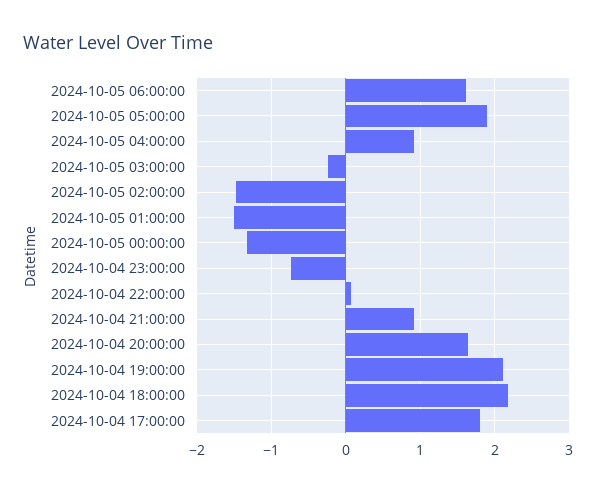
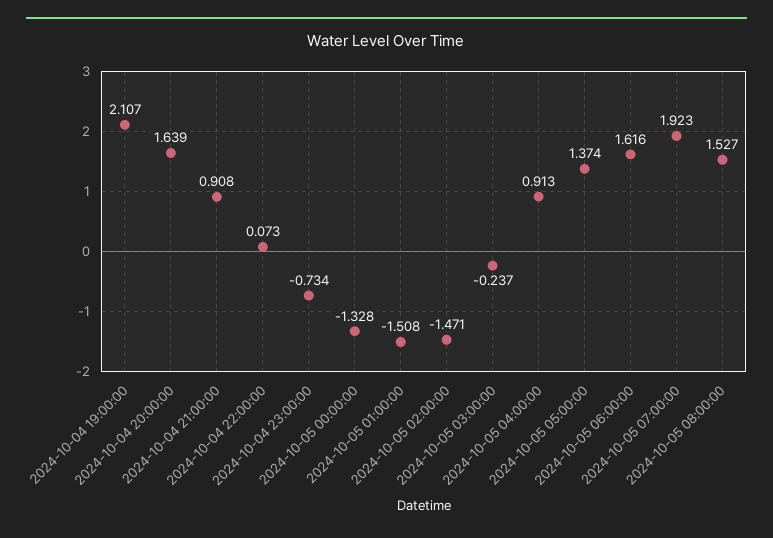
2024-10-05 05:00:00: 1.9 -> 1.374
2024-10-04 18:00:00: 2.2 -> none
2024-10-04 17:00:00: 1.8 -> none
2024-10-05 07:00:00: none -> 1.923
2024-10-05 08:00:00: none -> 1.527

